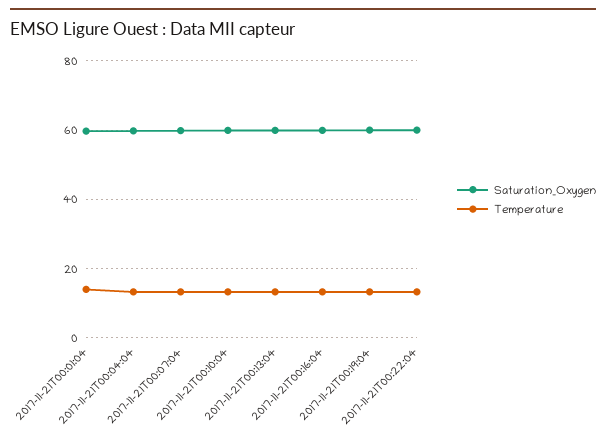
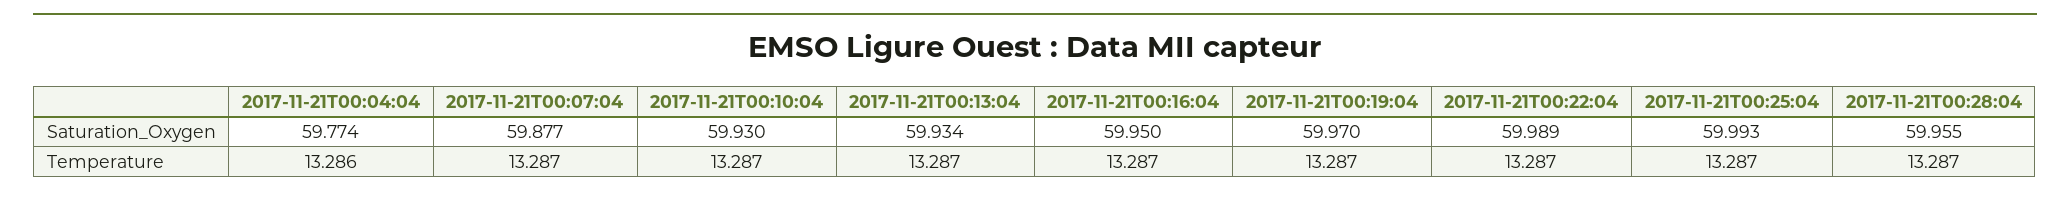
Saturation_Oxygen, 2017-11-21T00:01:04: 60 -> none
Temperature, 2017-11-21T00:01:04: 14 -> none
Saturation_Oxygen, 2017-11-21T00:25:04: none -> 59.993
Saturation_Oxygen, 2017-11-21T00:28:04: none -> 59.955
Temperature, 2017-11-21T00:25:04: none -> 13.287
Temperature, 2017-11-21T00:28:04: none -> 13.287

